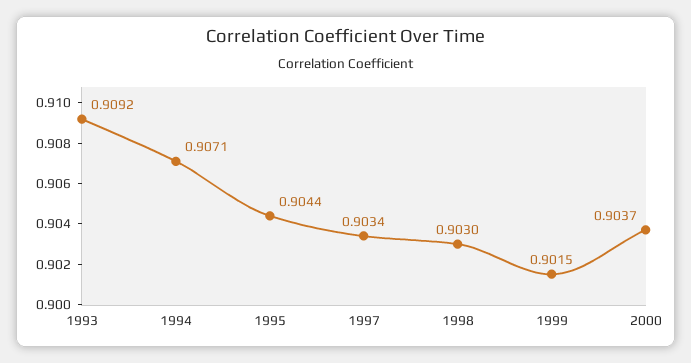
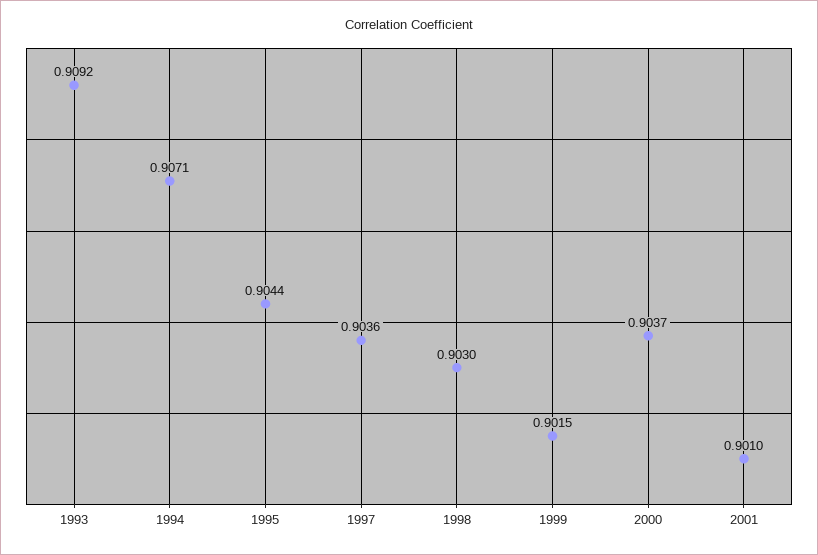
1997: 0.9034 -> 0.9036
2001: none -> 0.901

